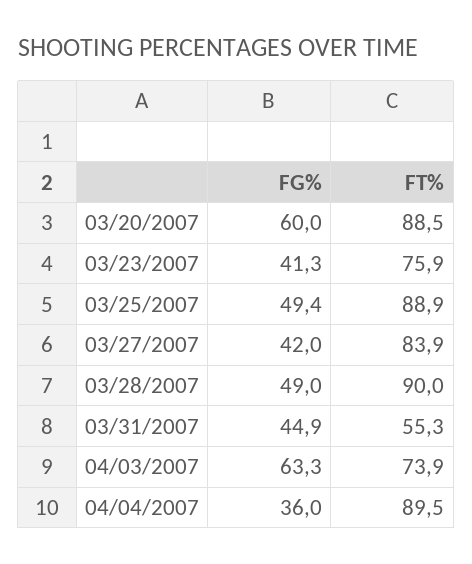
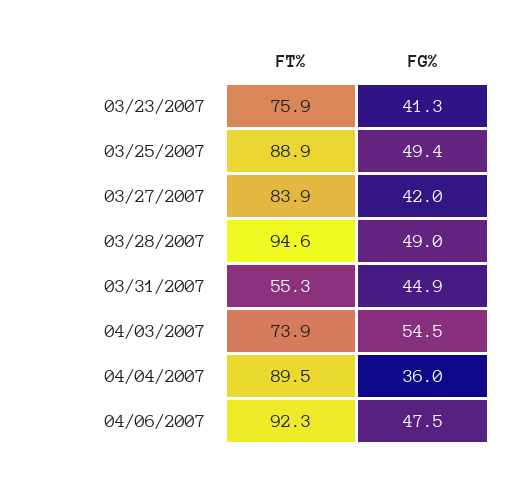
FG%, 03/20/2007: 60 -> none
FT%, 03/20/2007: 88.5 -> none
FT%, 03/28/2007: 90 -> 94.6
FG%, 04/03/2007: 63.3 -> 54.5
FT%, 04/06/2007: none -> 92.3
FG%, 04/06/2007: none -> 47.5

